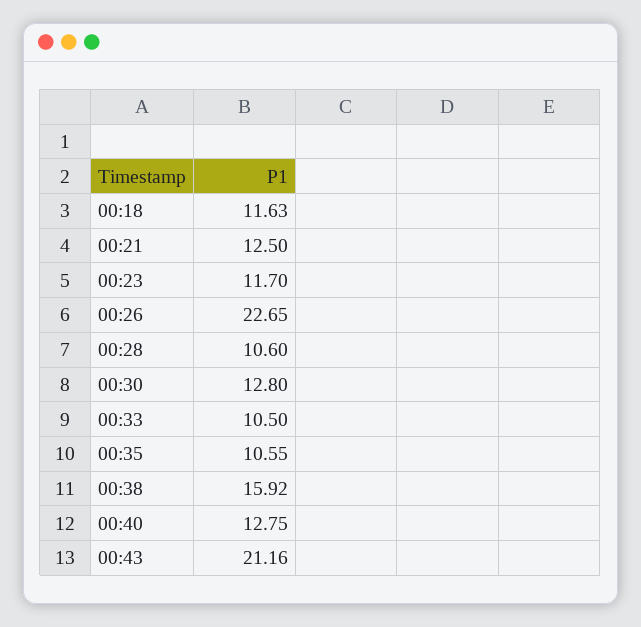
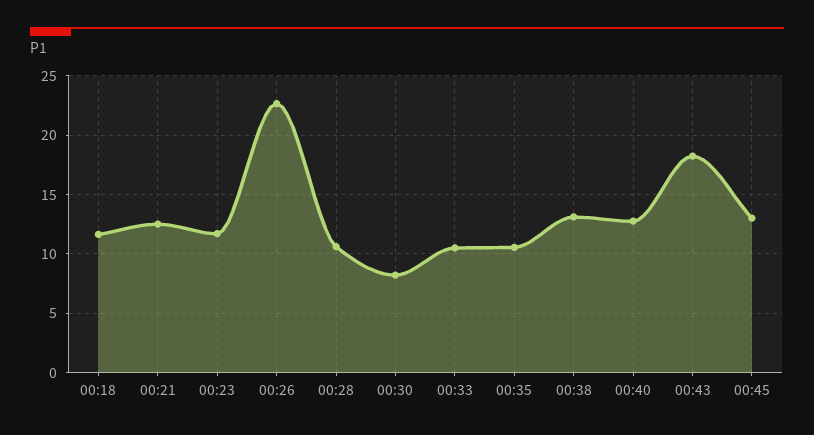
00:30: 12.8 -> 8
00:38: 15.92 -> 13
00:43: 21.16 -> 18
00:45: none -> 13

